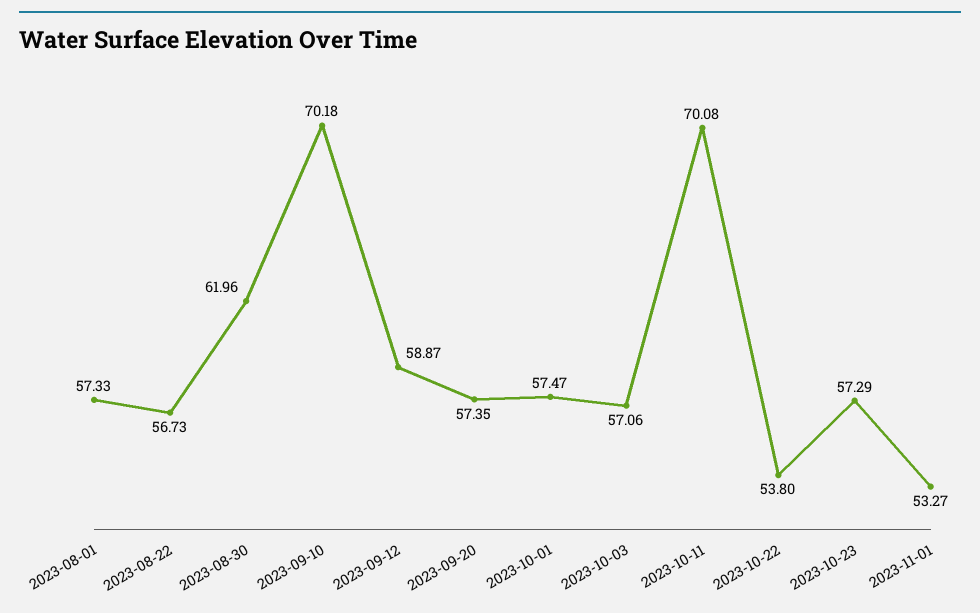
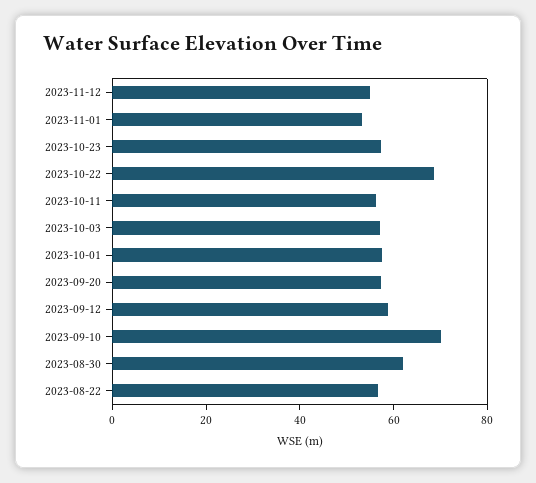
2023-08-01: 57.33 -> none
2023-10-11: 70.08 -> 55
2023-10-22: 53.8 -> 70
2023-11-12: none -> 55

